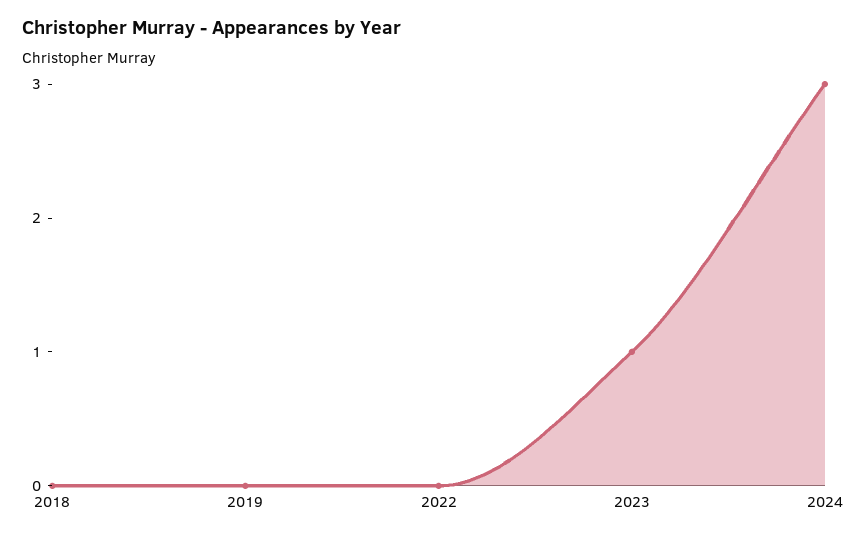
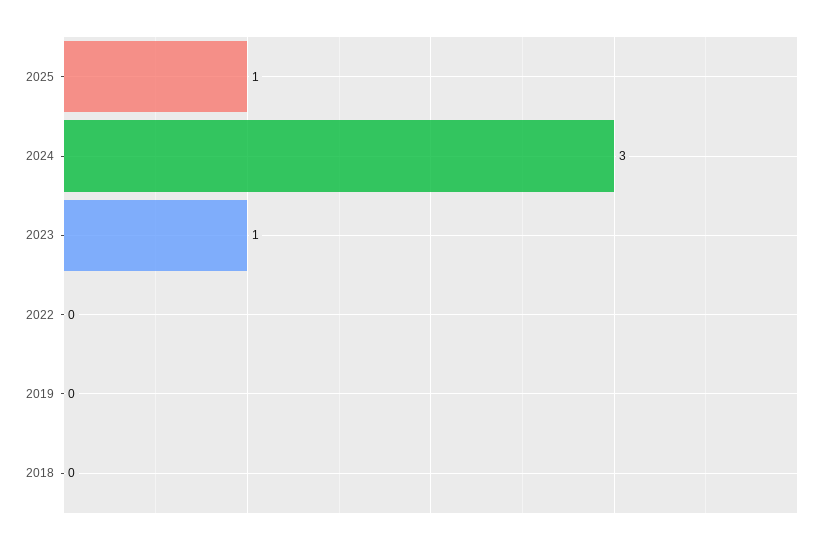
2025: none -> 1

